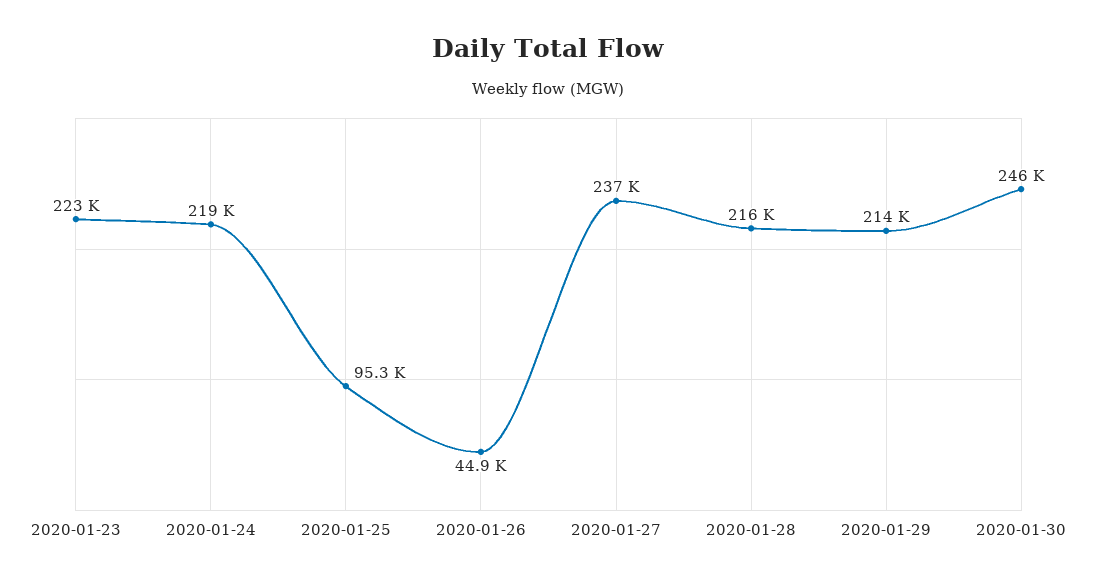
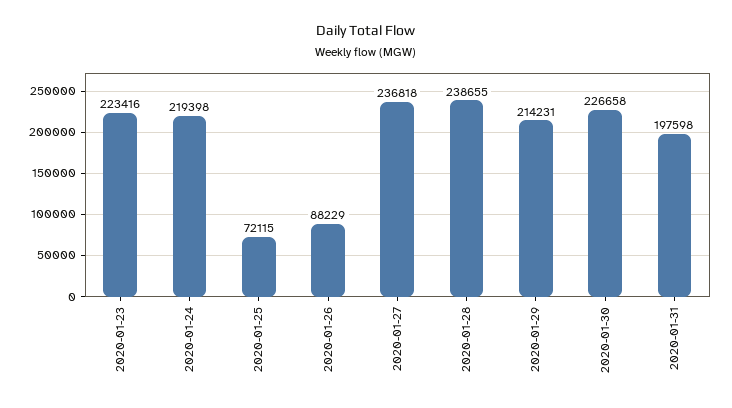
2020-01-25: 95300 -> 72115
2020-01-26: 44900 -> 88229
2020-01-28: 216000 -> 238655
2020-01-30: 246000 -> 226658
2020-01-31: none -> 197598

